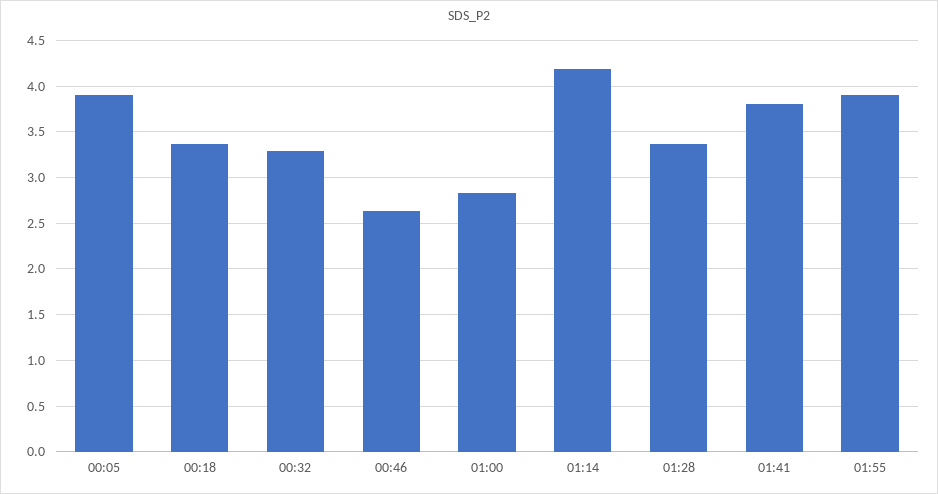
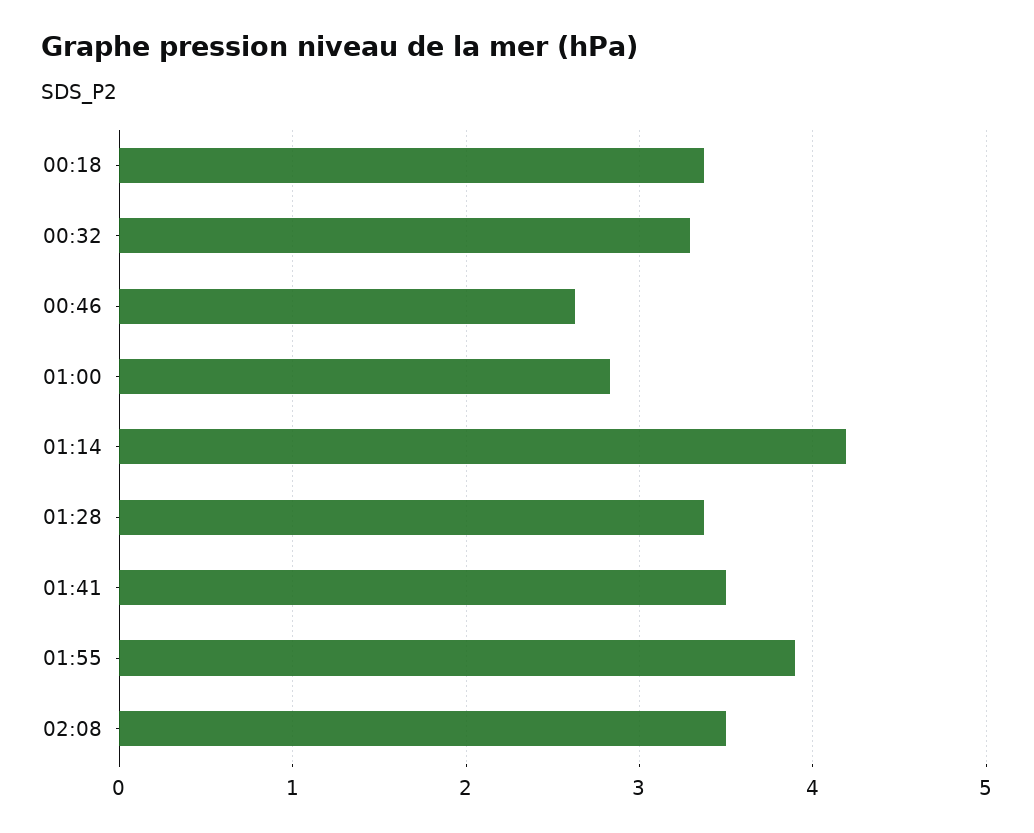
00:05: 3.9 -> none
01:41: 3.8 -> 3.5
02:08: none -> 3.5

